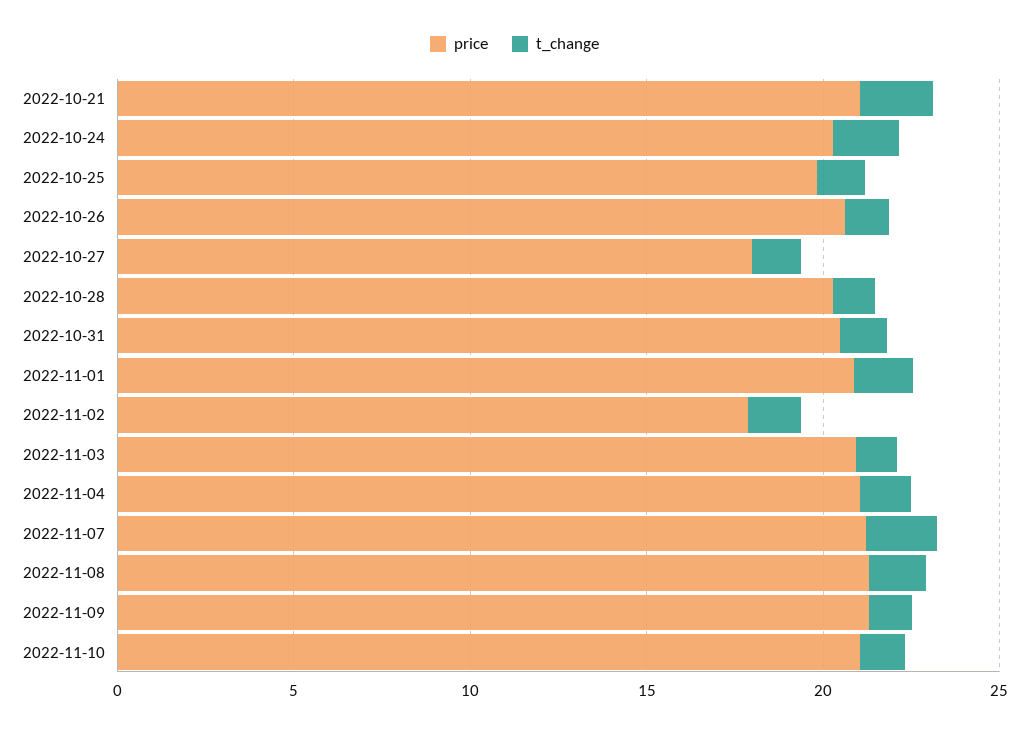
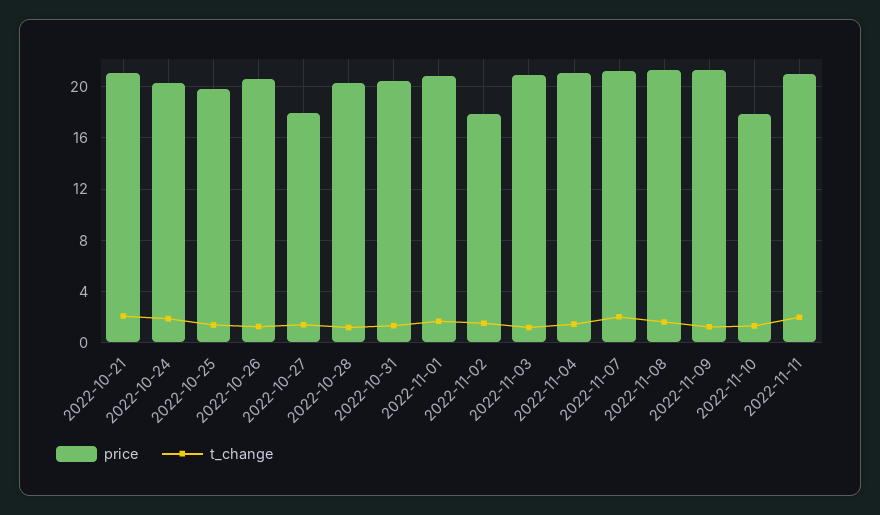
price, 2022-11-10: 21 -> 18
price, 2022-11-11: none -> 21
t_change, 2022-11-11: none -> 2

